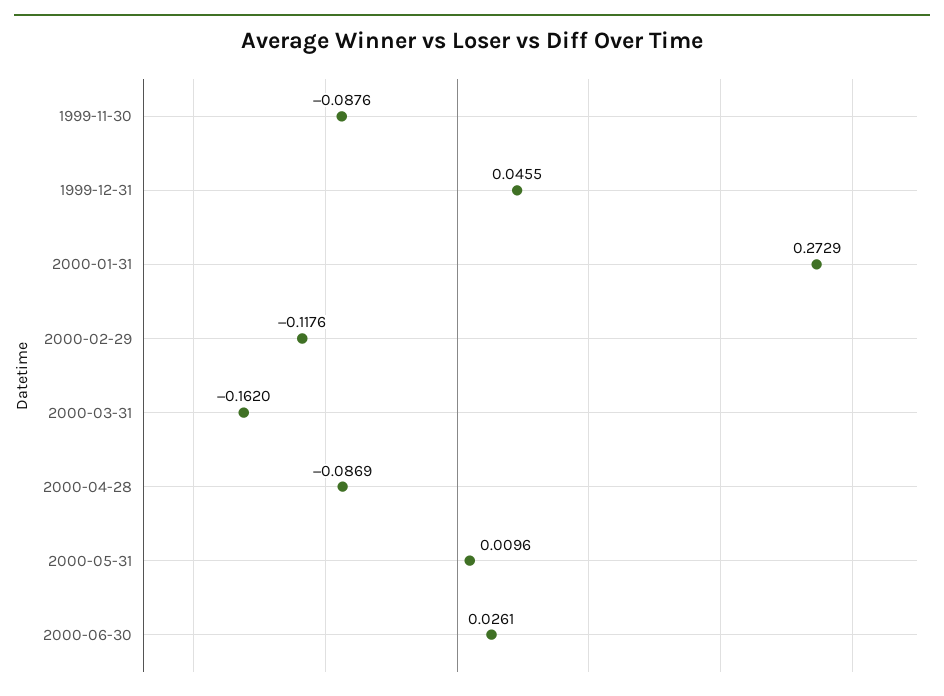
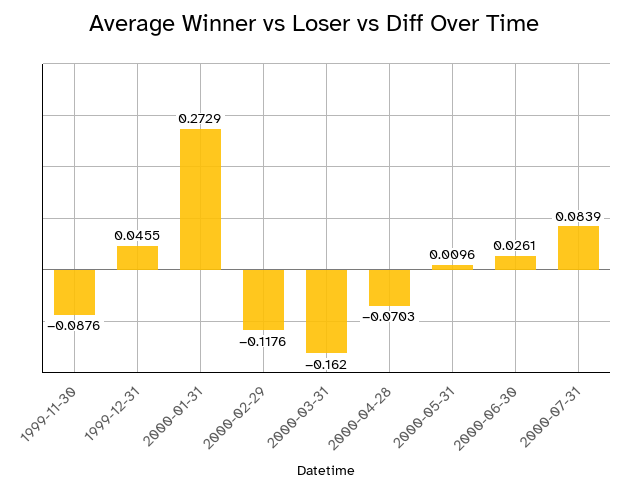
2000-04-28: -0.0869 -> -0.0703
2000-07-31: none -> 0.0839

